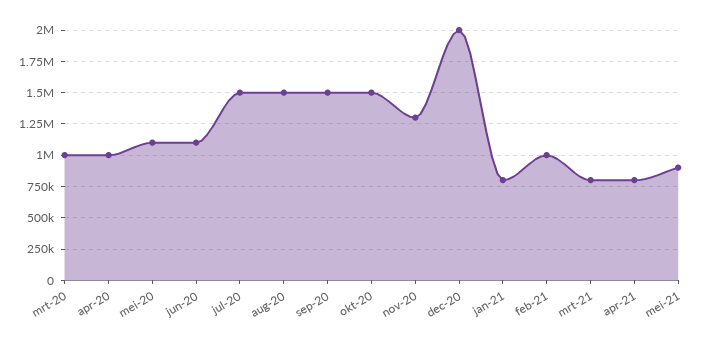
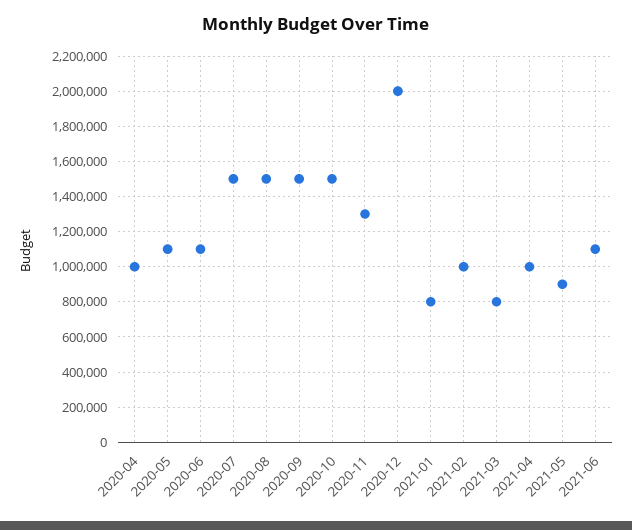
mrt-20: 1000000 -> none
apr-21: 800000 -> 1000000
2021-06: none -> 1100000

